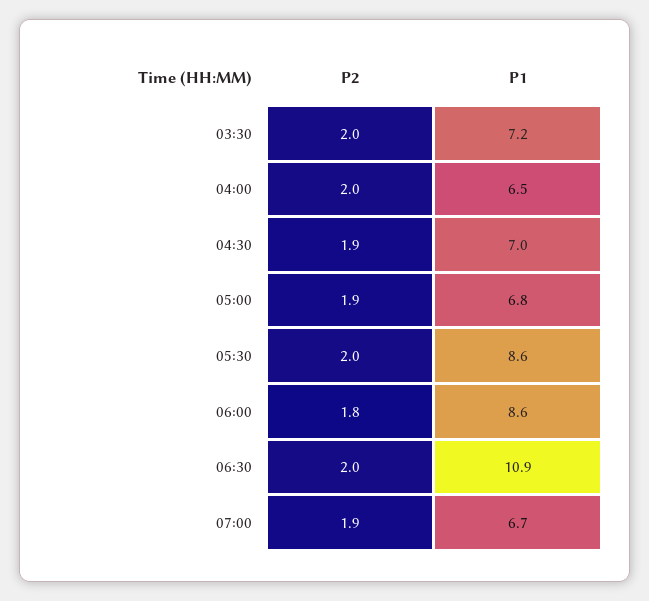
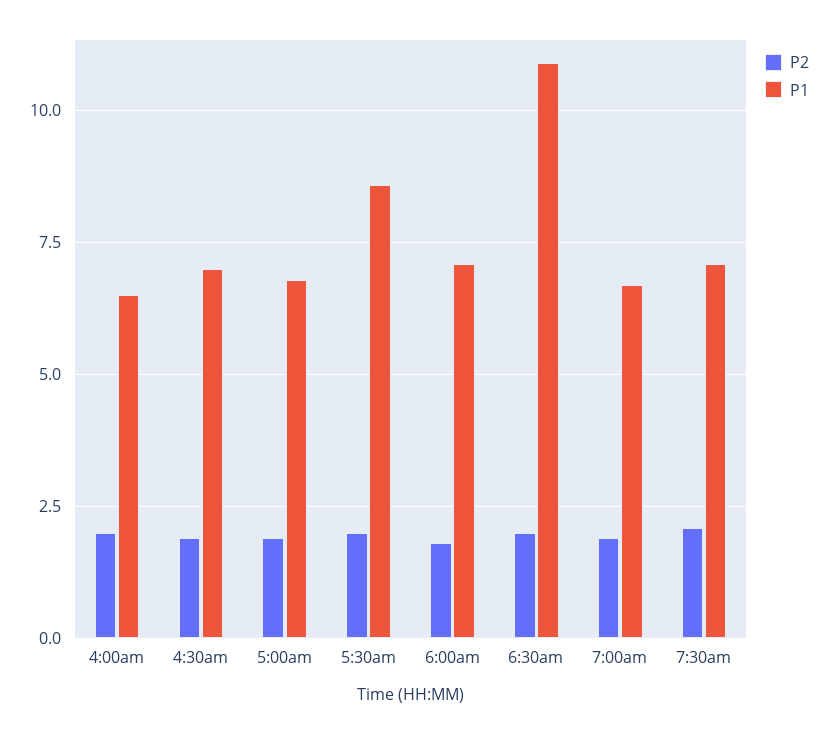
P2, 03:30: 2 -> none
P1, 03:30: 7.2 -> none
P1, 06:00: 8.6 -> 7
P2, 7:30am: none -> 2
P1, 7:30am: none -> 7

